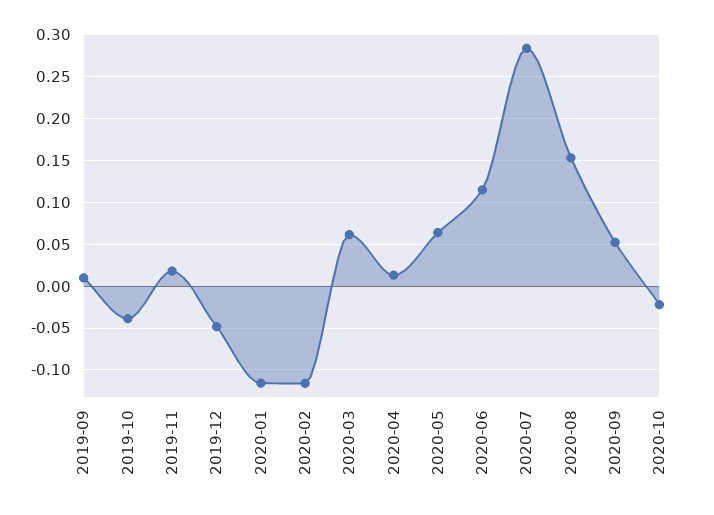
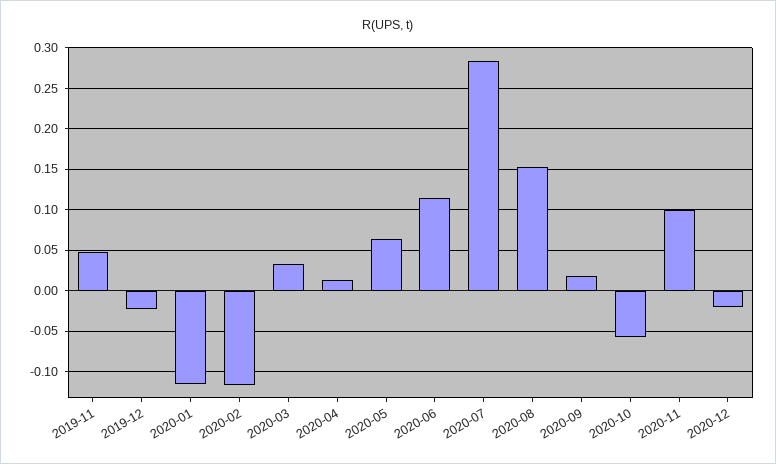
2019-09: 0.01 -> none
2019-10: -0.04 -> none
2019-11: 0.02 -> 0.05
2019-12: -0.05 -> -0.02
2020-03: 0.06 -> 0.03
2020-09: 0.05 -> 0.02
2020-10: -0.02 -> -0.06
2020-11: none -> 0.1
2020-12: none -> -0.02

